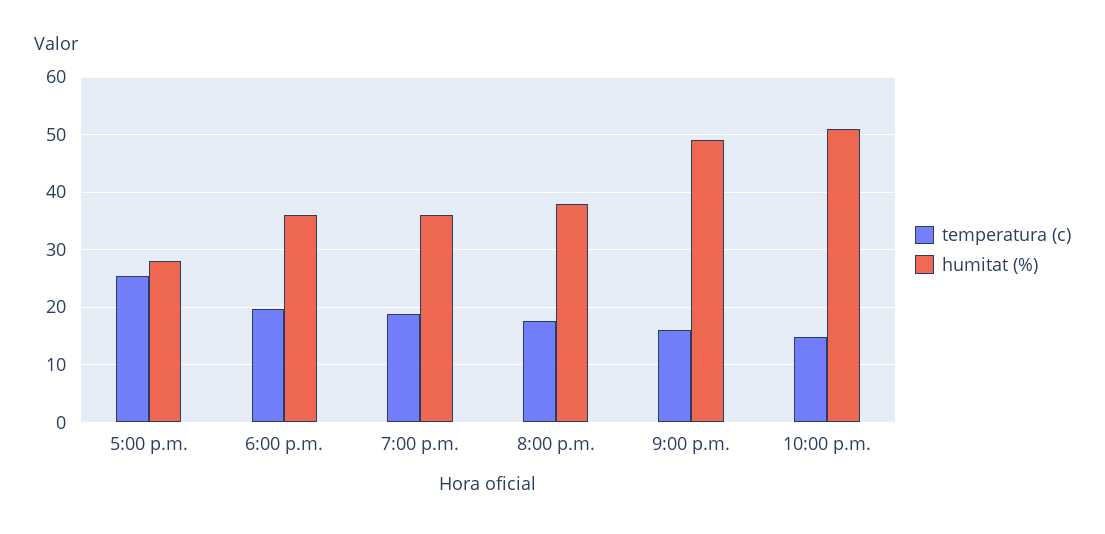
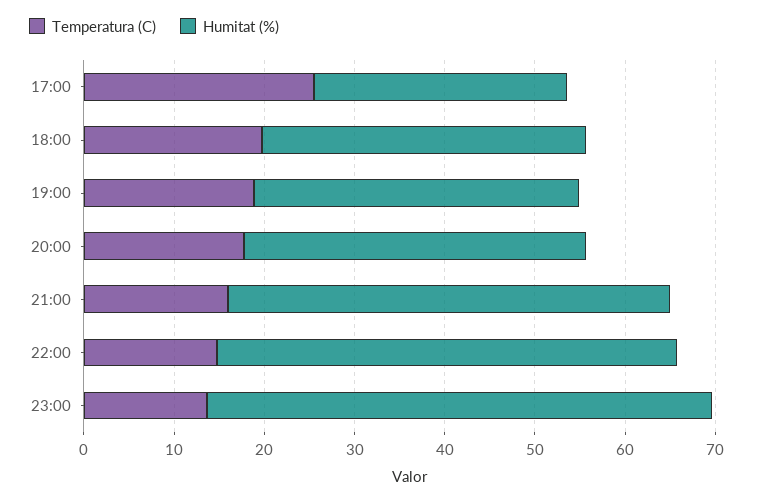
temperatura (c), 23:00: none -> 14
humitat (%), 23:00: none -> 56

